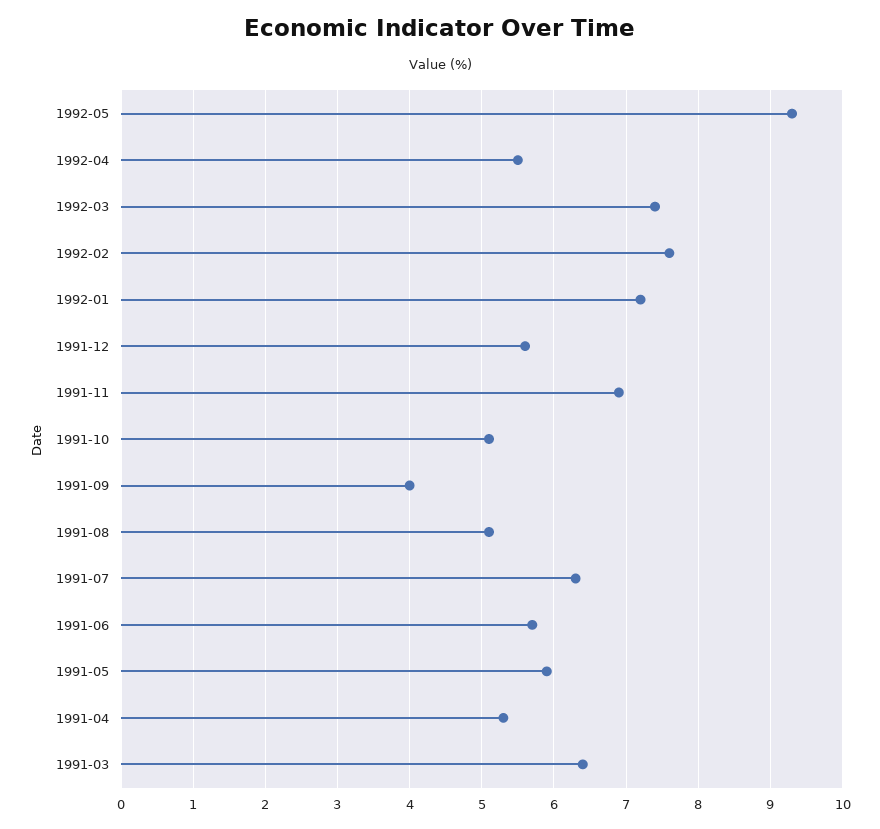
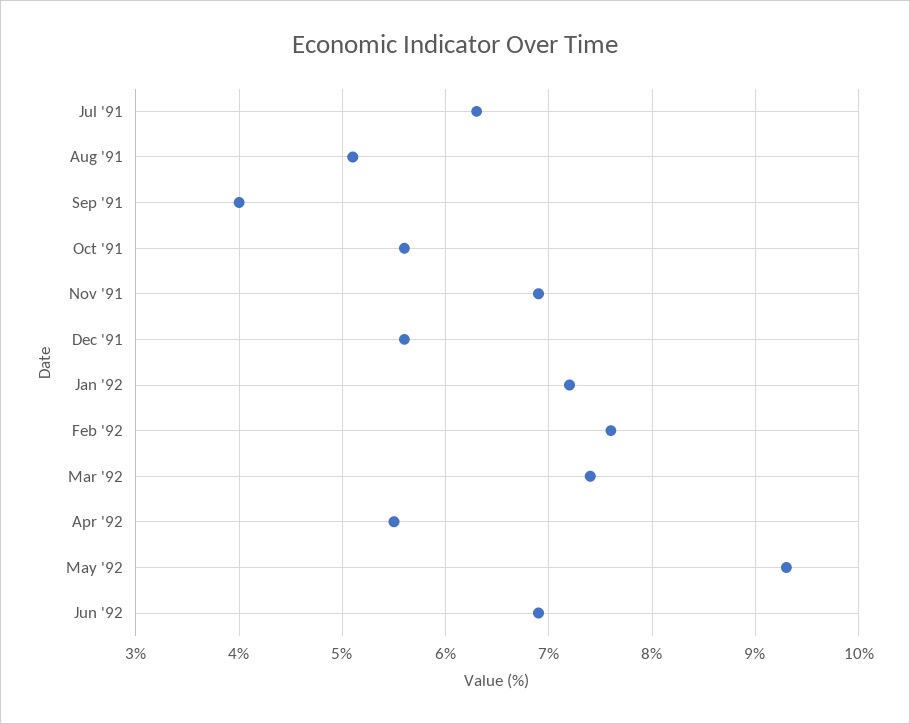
1991-10: 5.1 -> 5.6
1991-06: 5.7 -> none
1991-05: 5.9 -> none
1991-04: 5.3 -> none
1991-03: 6.4 -> none
Jun '92: none -> 6.9

